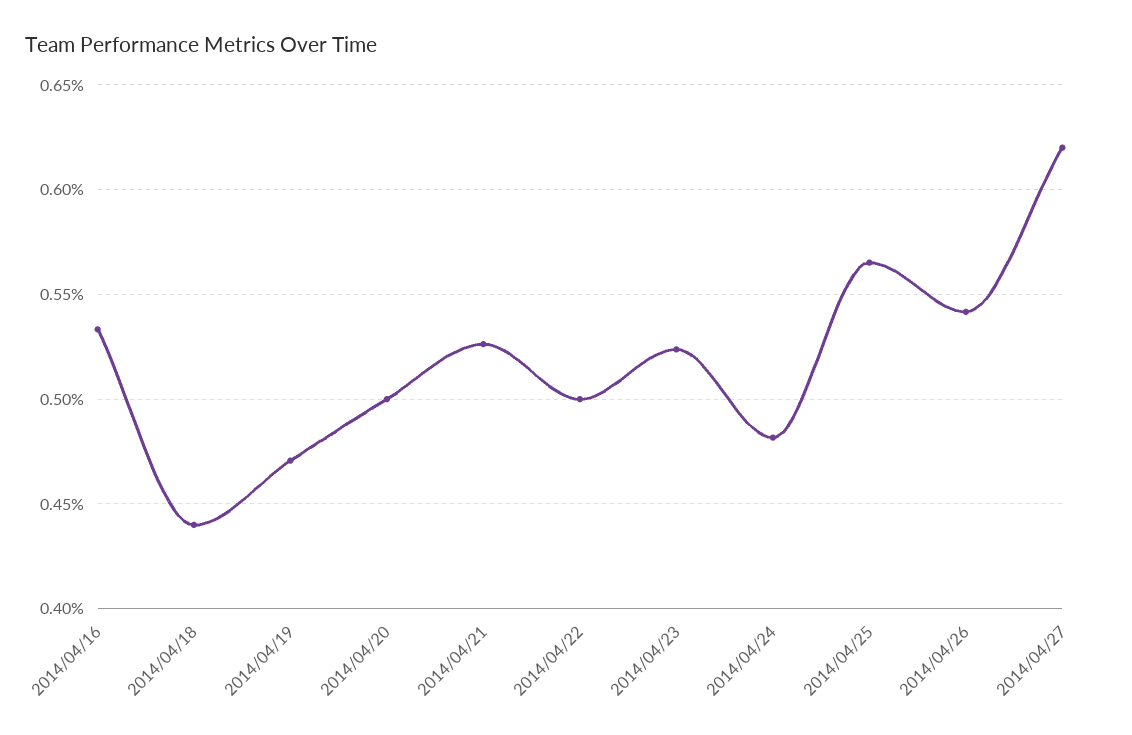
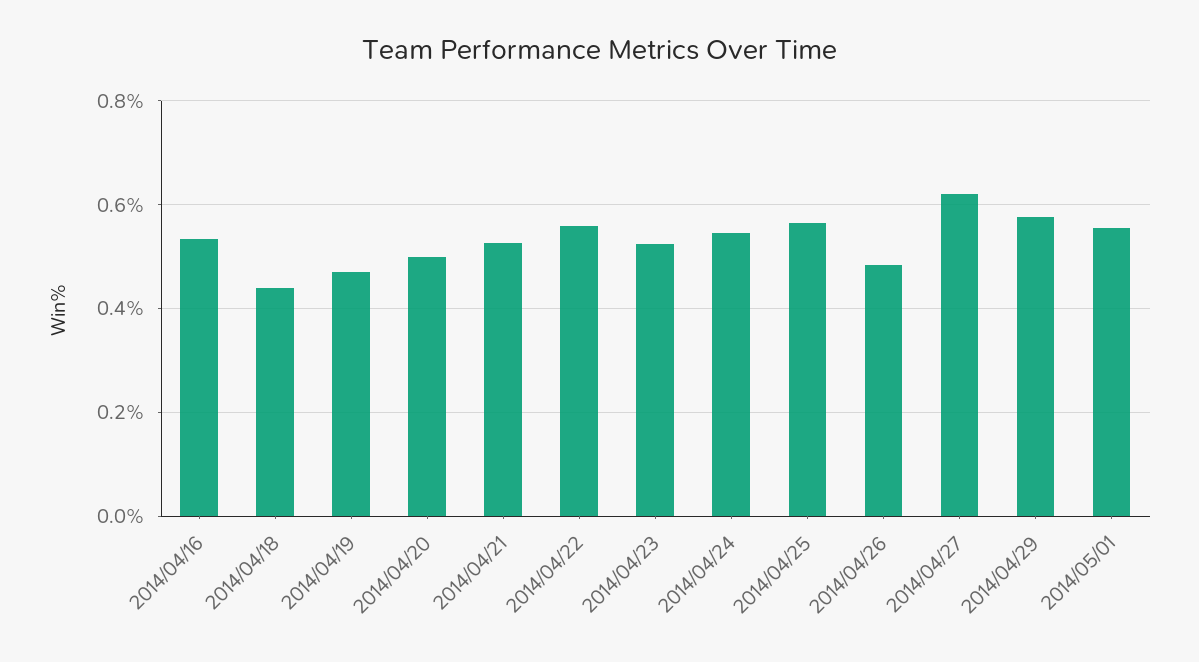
2014/04/22: 0.5 -> 0.56
2014/04/24: 0.48 -> 0.54
2014/04/26: 0.54 -> 0.48
2014/04/29: none -> 0.58
2014/05/01: none -> 0.56

